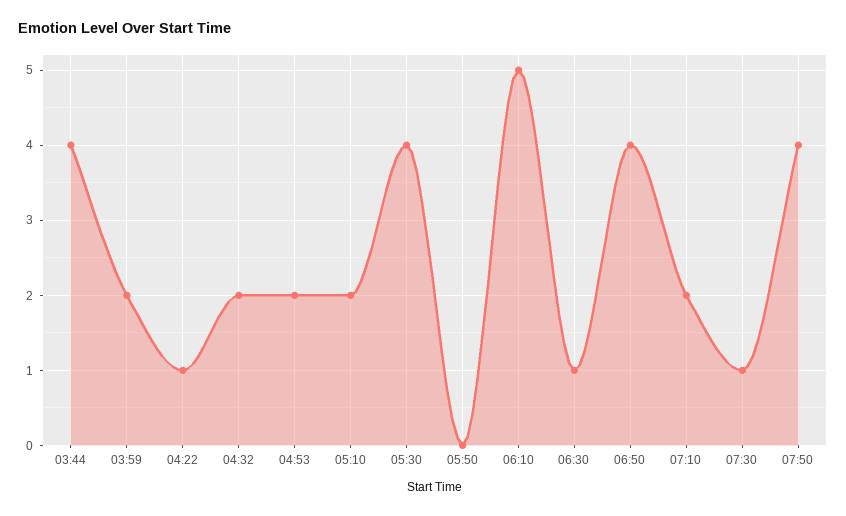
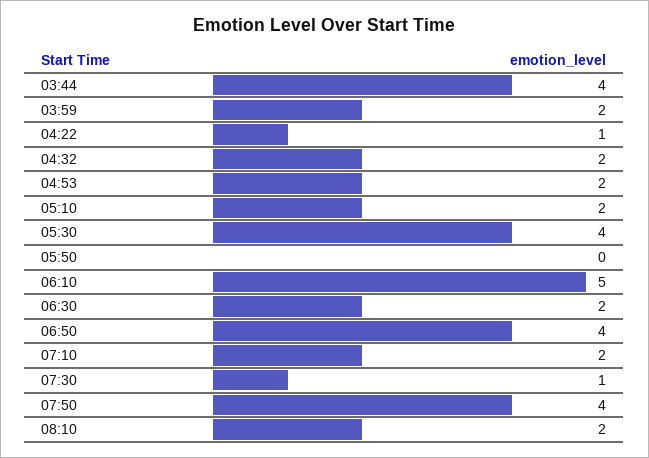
06:30: 1 -> 2
08:10: none -> 2

